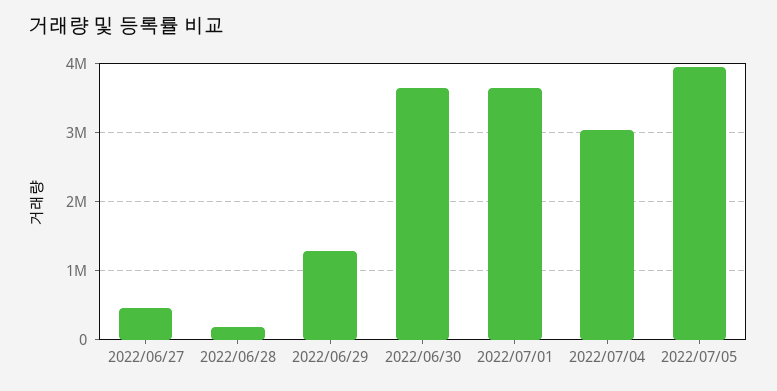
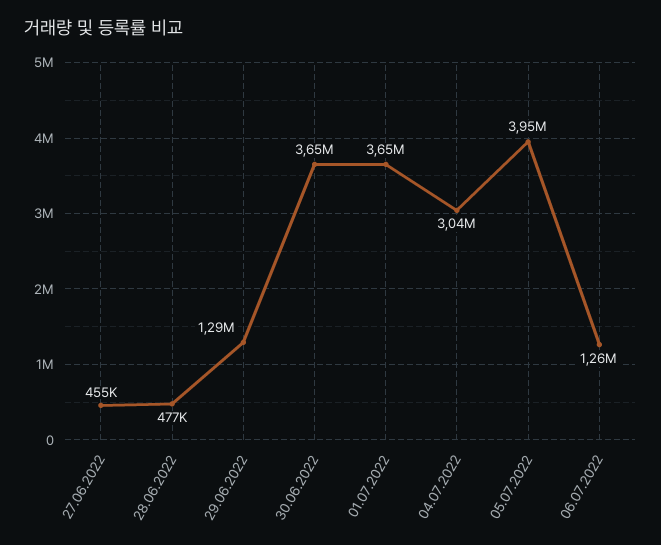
2022/06/28: 200000 -> 477000
06.07.2022: none -> 1260000

